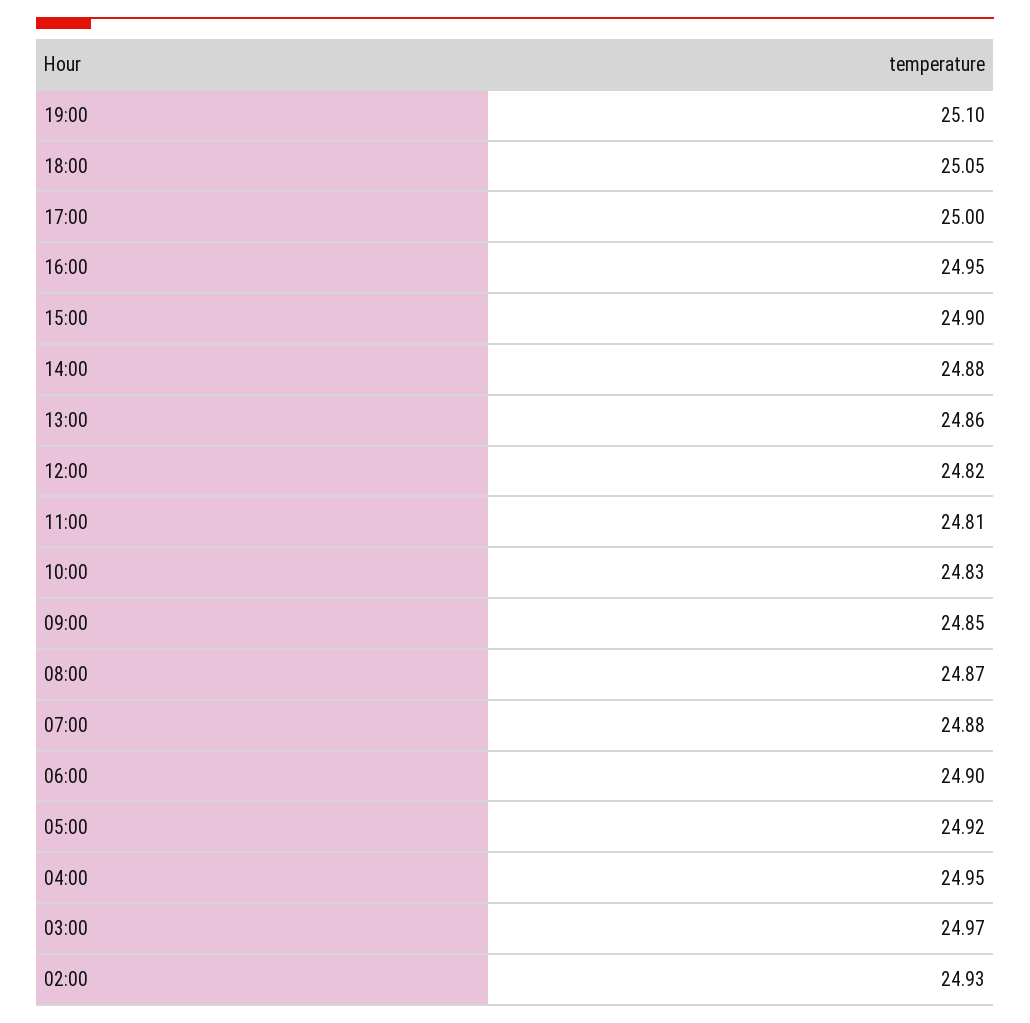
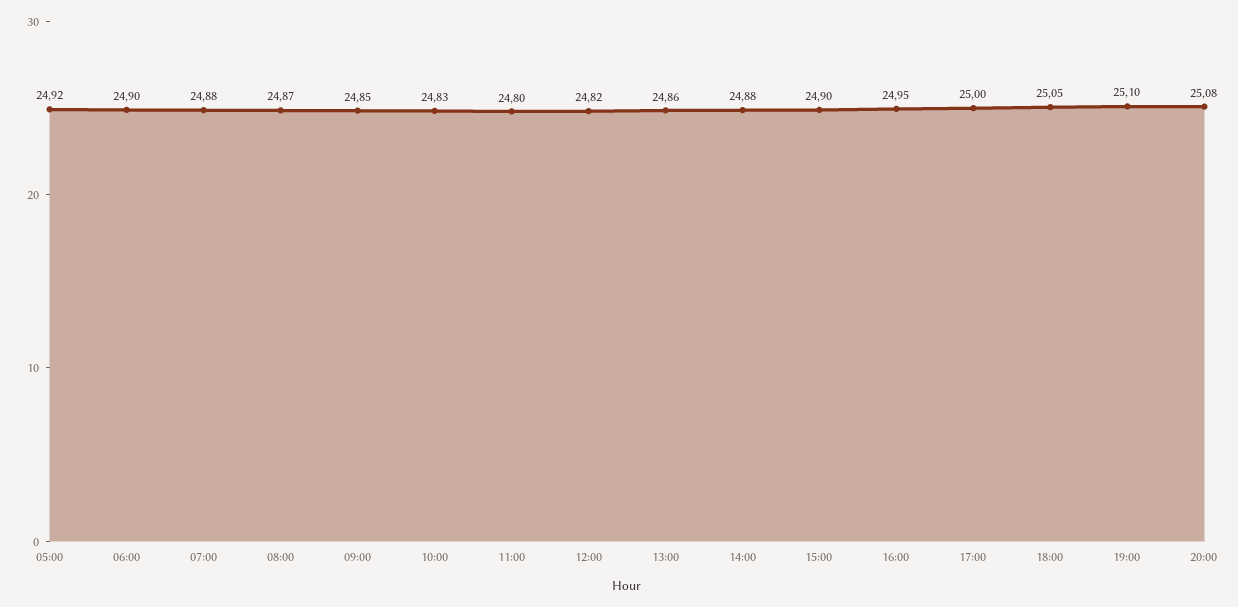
11:00: 24.81 -> 24.8
04:00: 24.95 -> none
03:00: 24.97 -> none
02:00: 24.93 -> none
20:00: none -> 25.08

